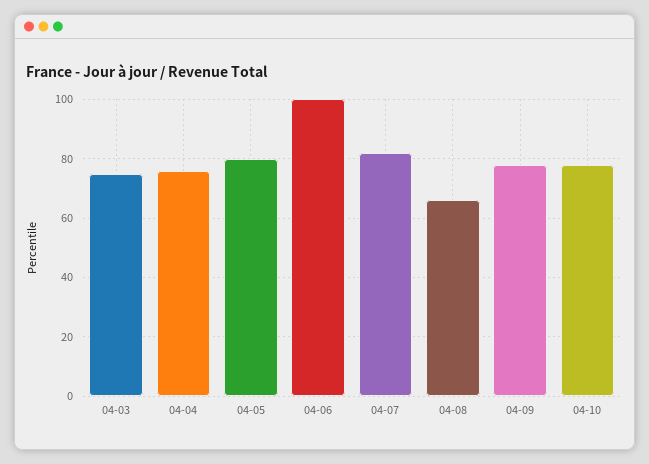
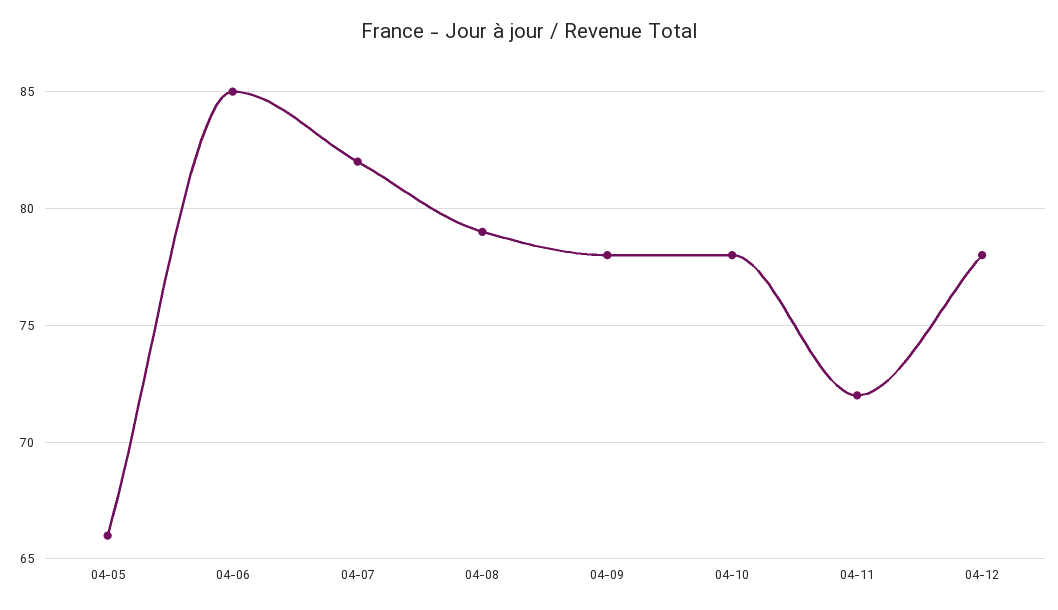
04-03: 75 -> none
04-04: 75 -> none
04-05: 80 -> 66
04-06: 100 -> 85
04-08: 65 -> 79
04-11: none -> 72
04-12: none -> 78

